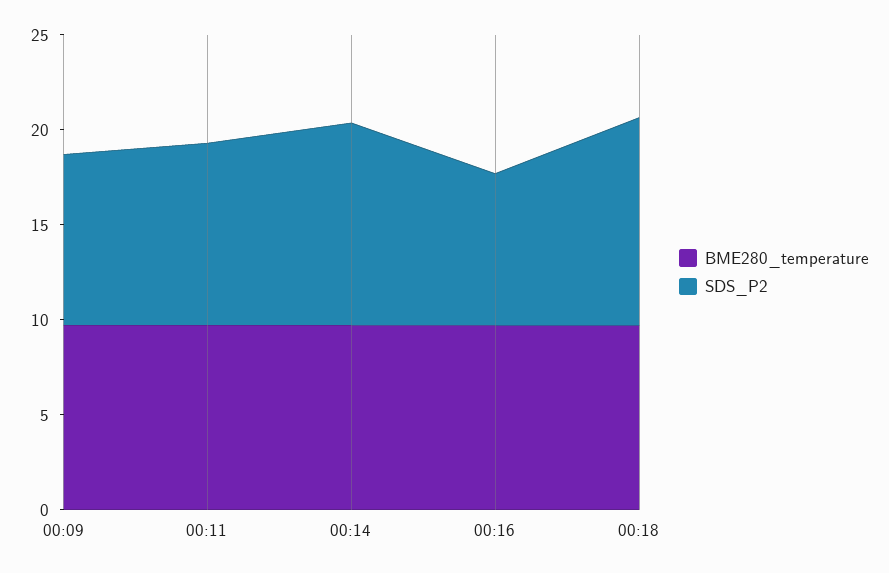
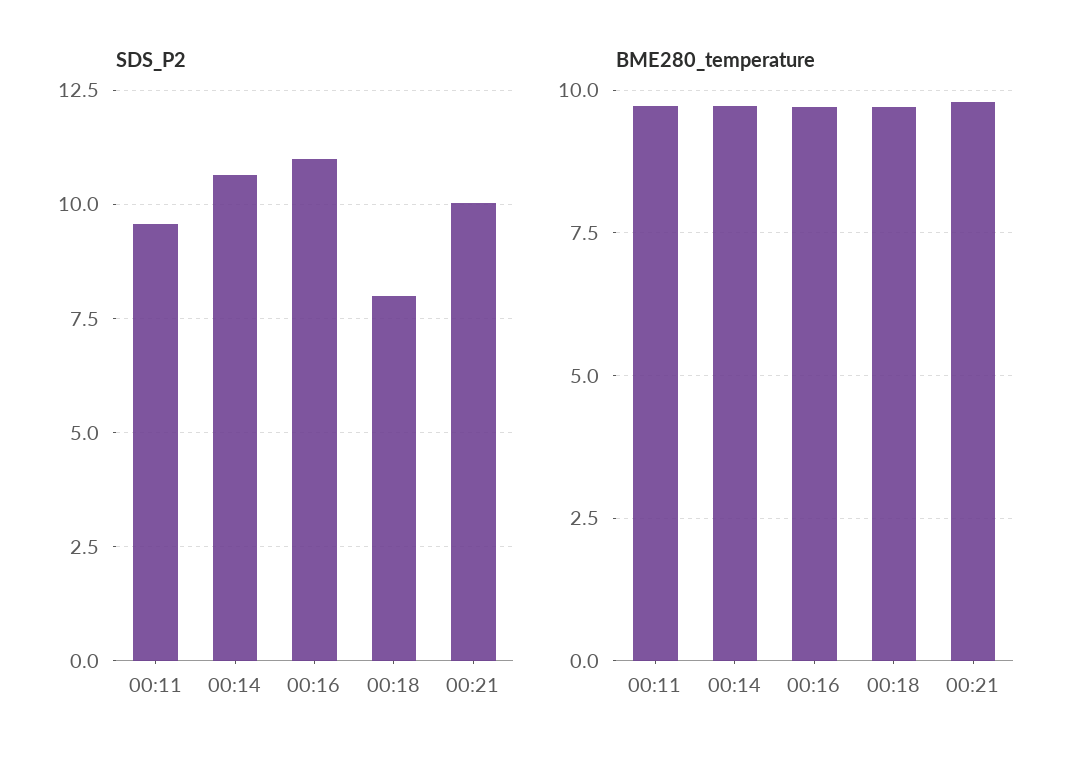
BME280_temperature, 00:09: 10 -> none
SDS_P2, 00:09: 9 -> none
SDS_P2, 00:16: 8 -> 11
SDS_P2, 00:18: 11 -> 8
SDS_P2, 00:21: none -> 10
BME280_temperature, 00:21: none -> 9.75

